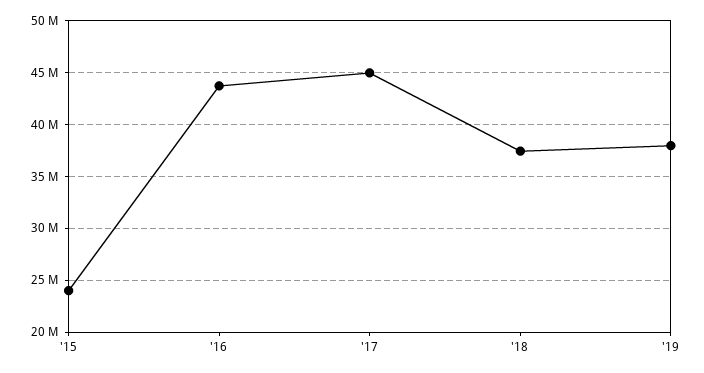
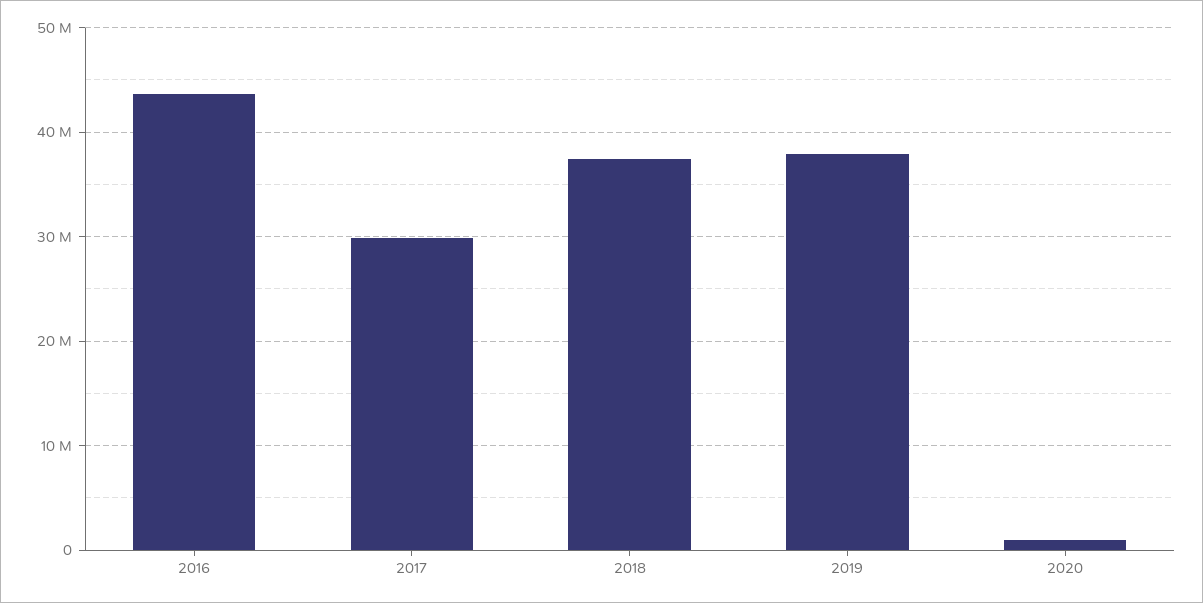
'15: 24000000 -> none
'17: 45000000 -> 30000000
2020: none -> 1000000

